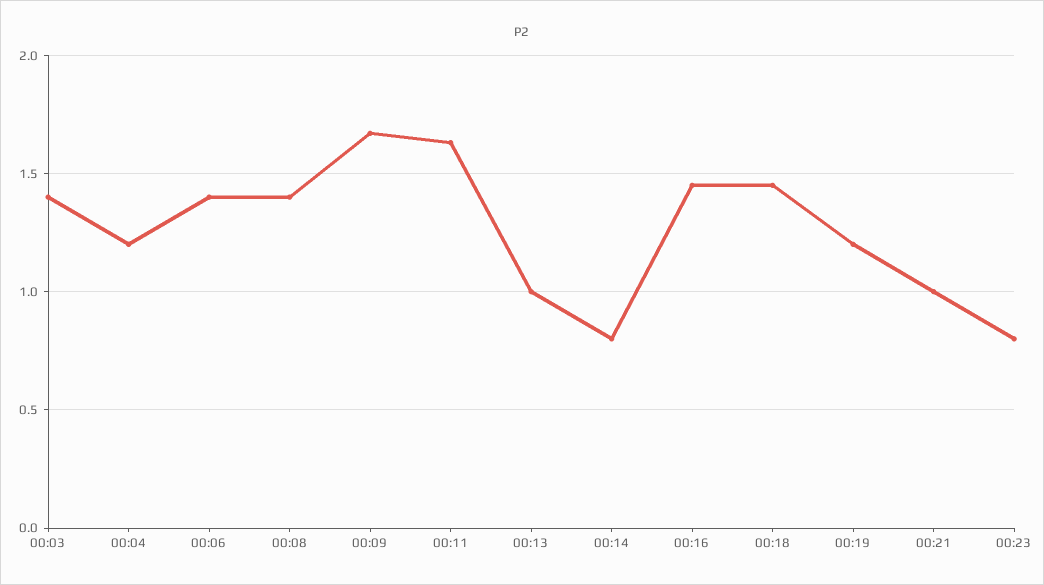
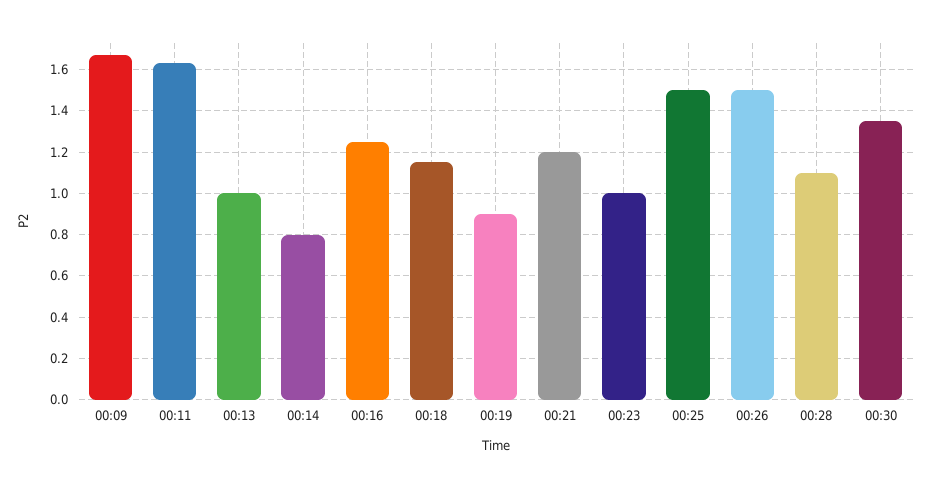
00:03: 1.4 -> none
00:04: 1.2 -> none
00:06: 1.4 -> none
00:08: 1.4 -> none
00:16: 1.45 -> 1.25
00:18: 1.45 -> 1.15
00:19: 1.2 -> 0.9
00:21: 1 -> 1.2
00:23: 0.8 -> 1
00:25: none -> 1.5
00:26: none -> 1.5
00:28: none -> 1.1
00:30: none -> 1.35

